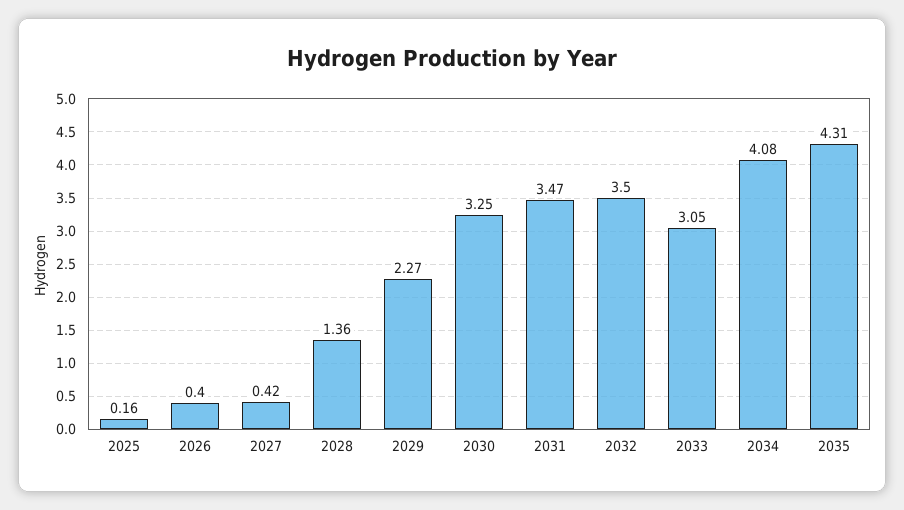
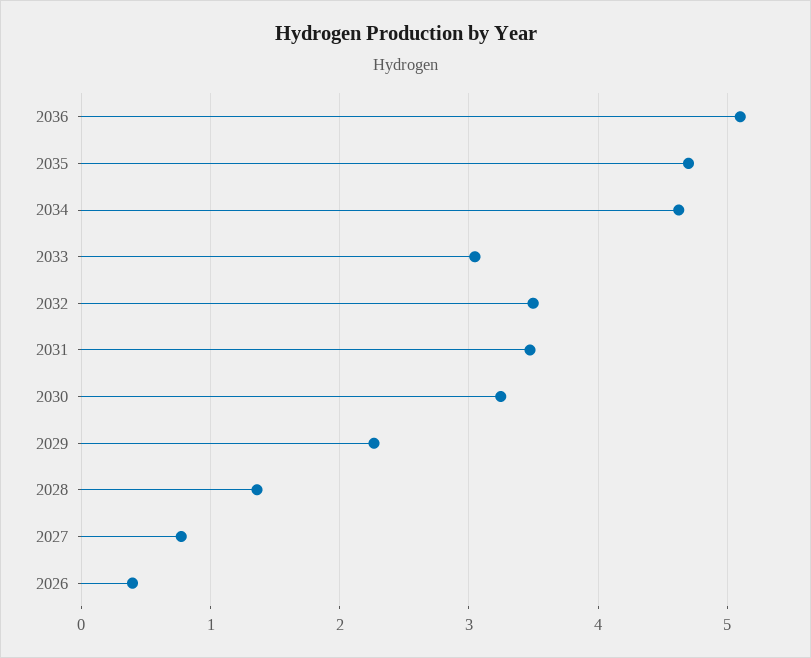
2025: 0.16 -> none
2027: 0.42 -> 0.8
2034: 4.08 -> 4.6
2035: 4.31 -> 4.7
2036: none -> 5.1

